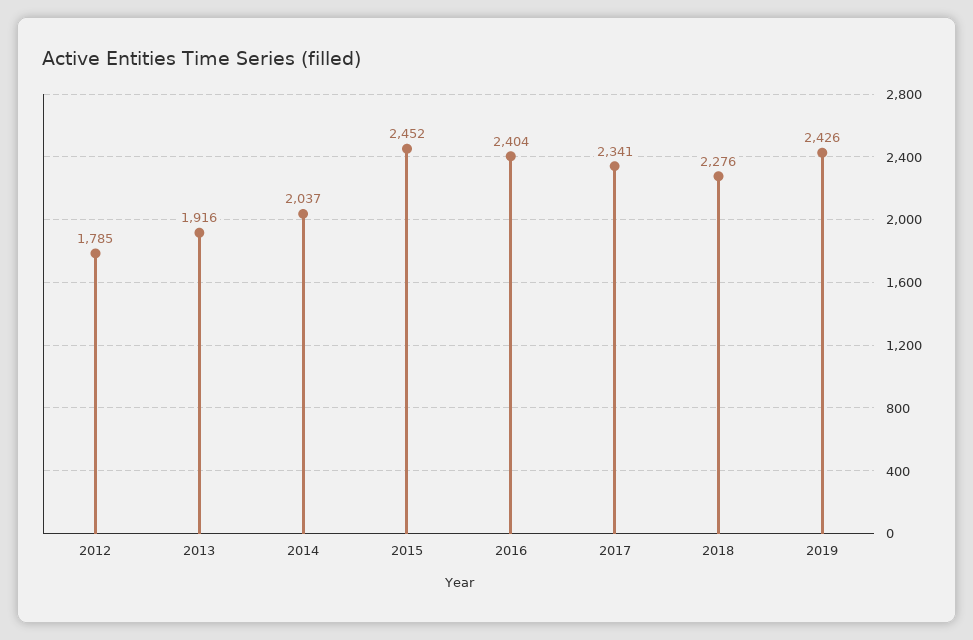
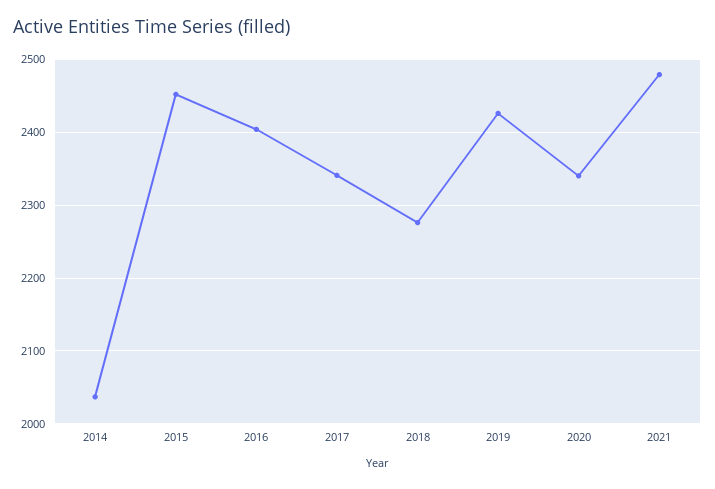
2012: 1785 -> none
2013: 1916 -> none
2020: none -> 2340
2021: none -> 2480

